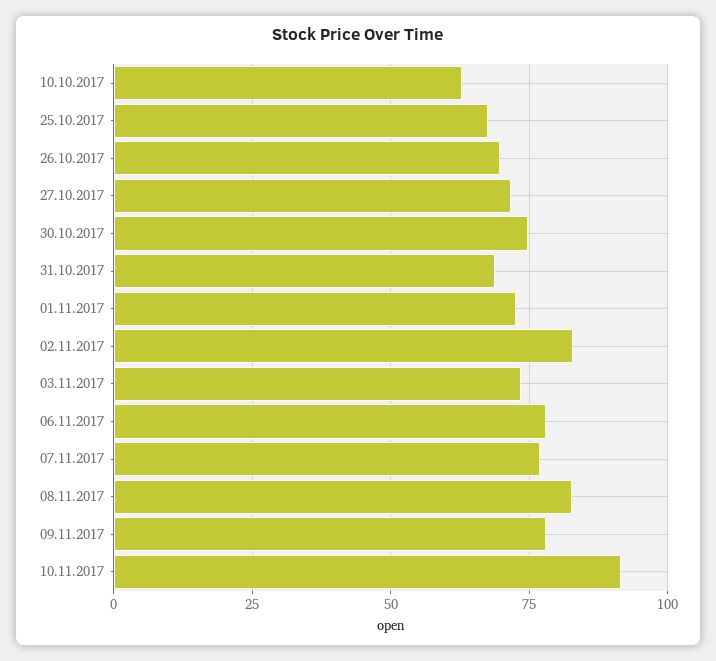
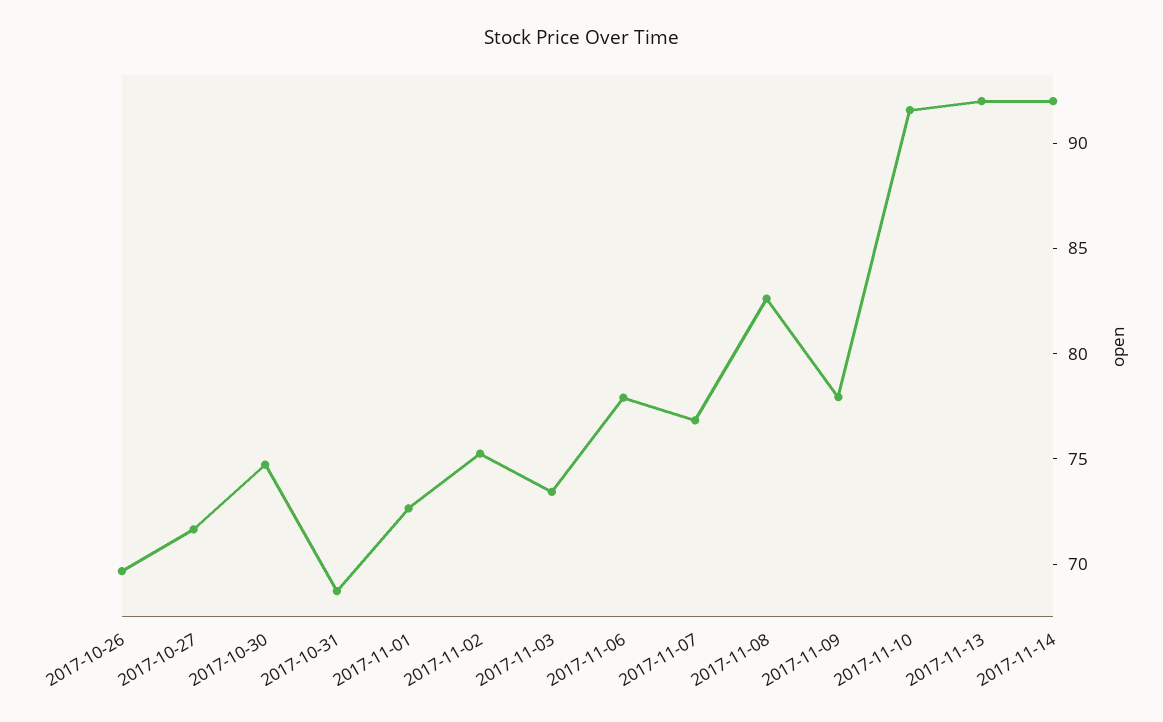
10.10.2017: 62.5 -> none
25.10.2017: 67.5 -> none
02.11.2017: 82.5 -> 75
2017-11-13: none -> 92
2017-11-14: none -> 92

